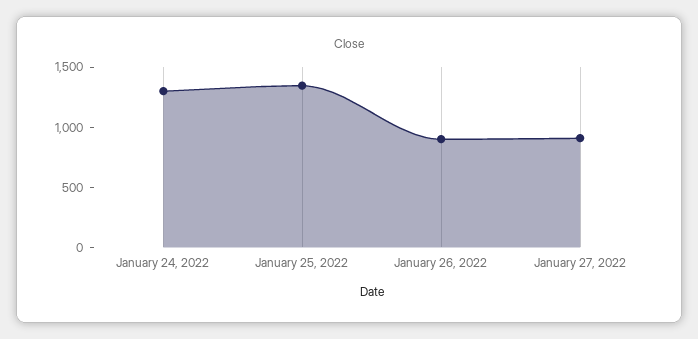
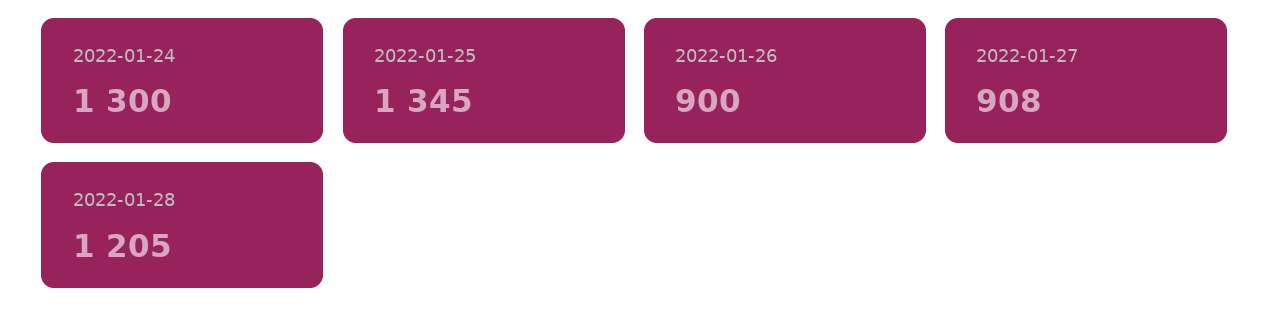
2022-01-28: none -> 1205

